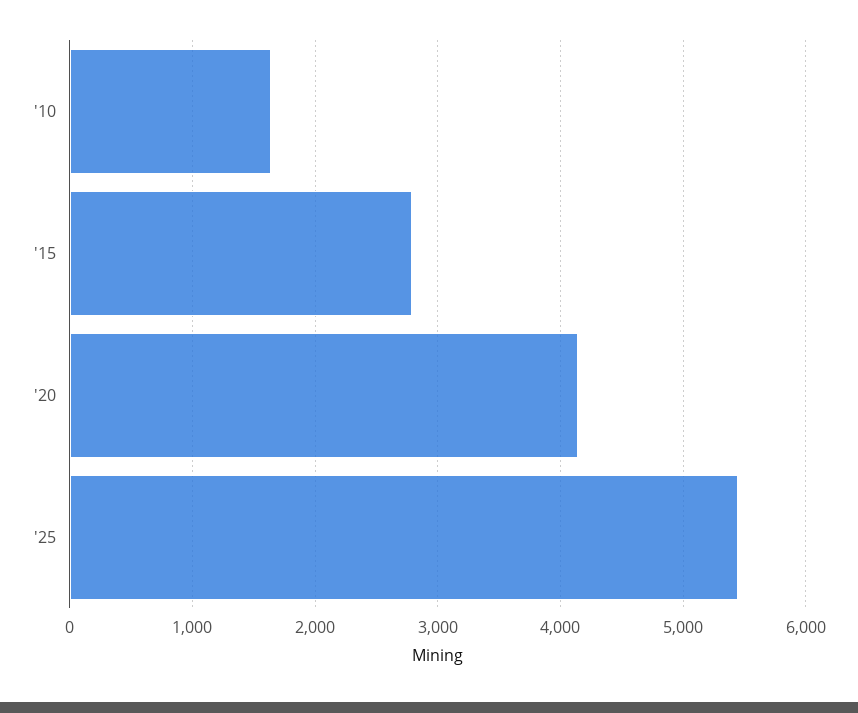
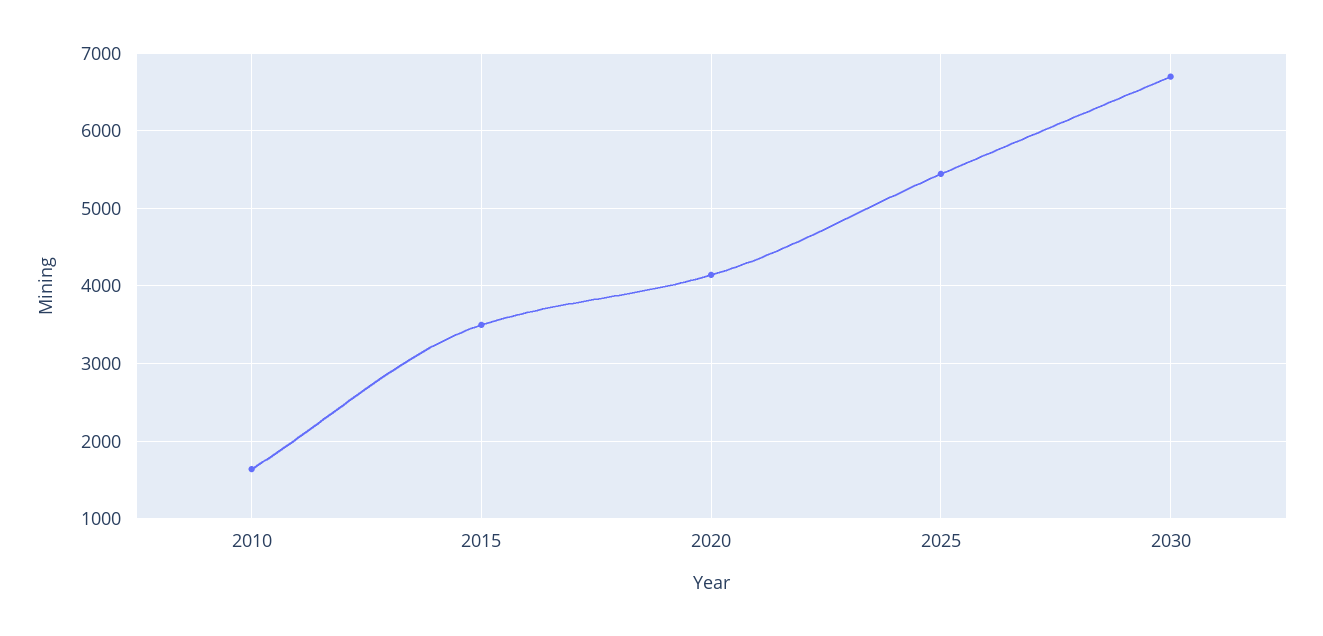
'15: 2800 -> 3500
2030: none -> 6700

